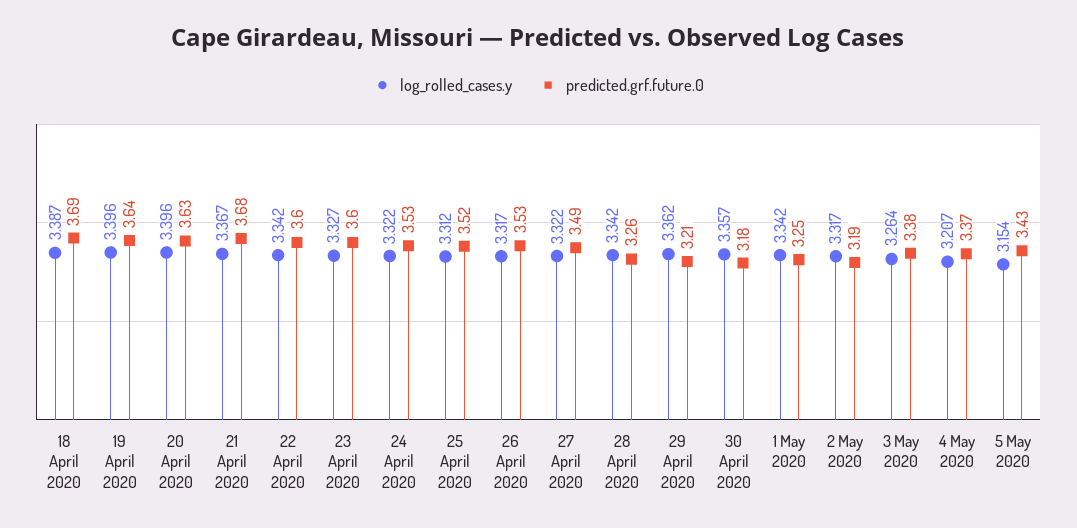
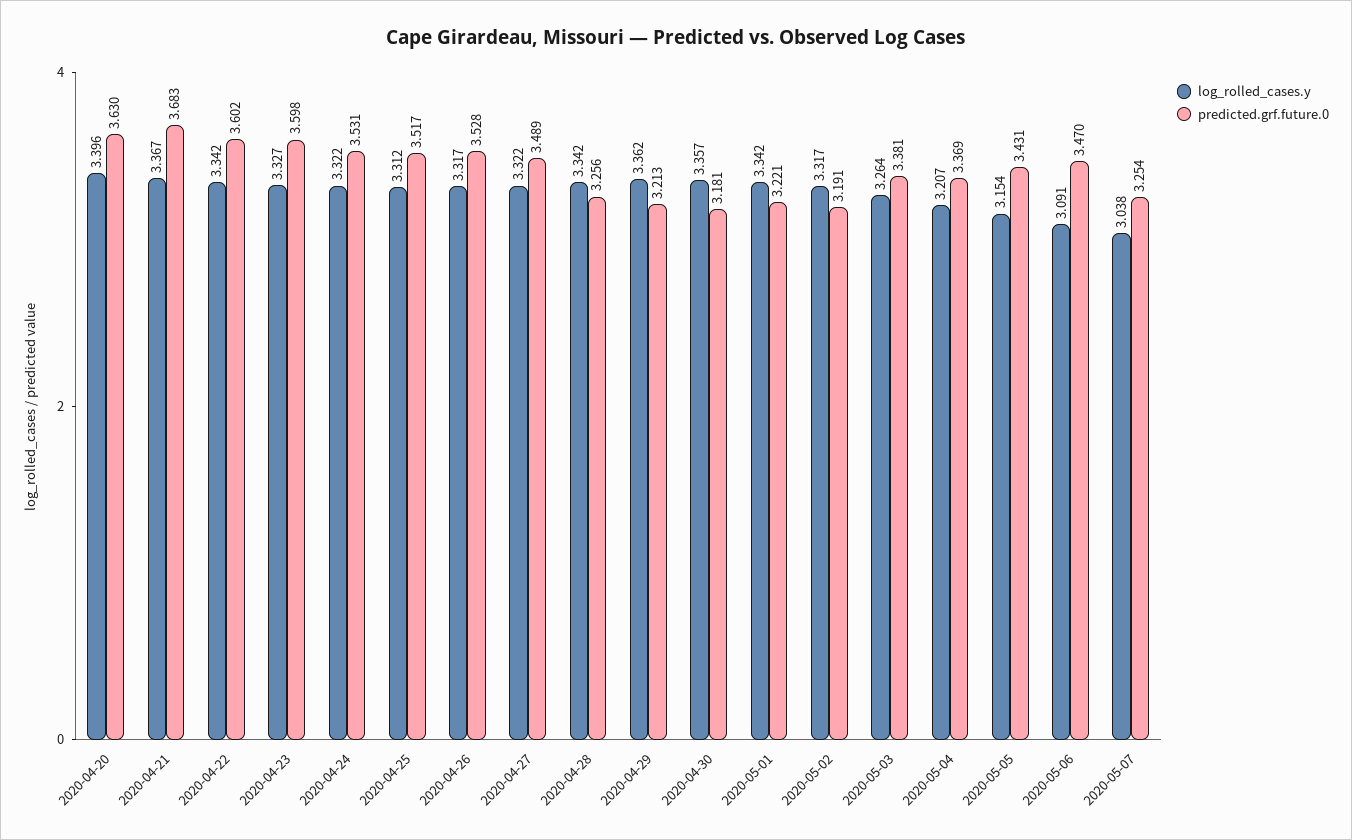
log_rolled_cases.y, 18 April 2020: 3.387 -> none
predicted.grf.future.0, 18 April 2020: 3.69 -> none
log_rolled_cases.y, 19 April 2020: 3.396 -> none
predicted.grf.future.0, 19 April 2020: 3.64 -> none
predicted.grf.future.0, 1 May 2020: 3.25 -> 3.221
log_rolled_cases.y, 2020-05-06: none -> 3.091
predicted.grf.future.0, 2020-05-06: none -> 3.47
log_rolled_cases.y, 2020-05-07: none -> 3.038
predicted.grf.future.0, 2020-05-07: none -> 3.254

